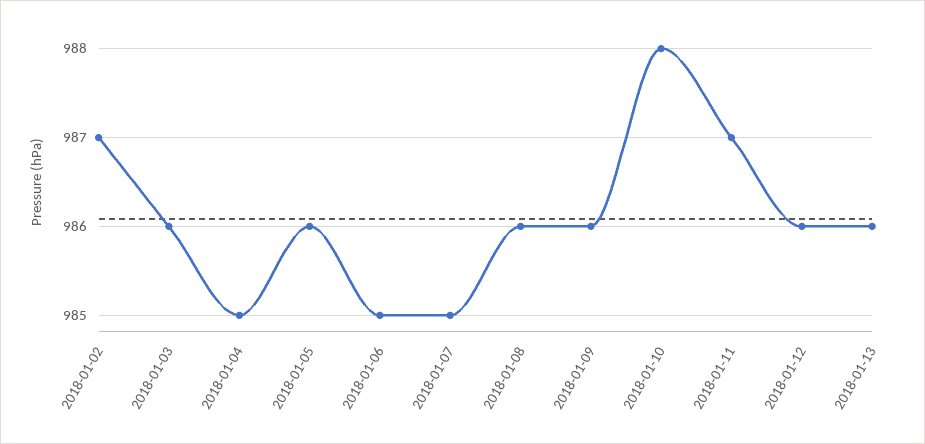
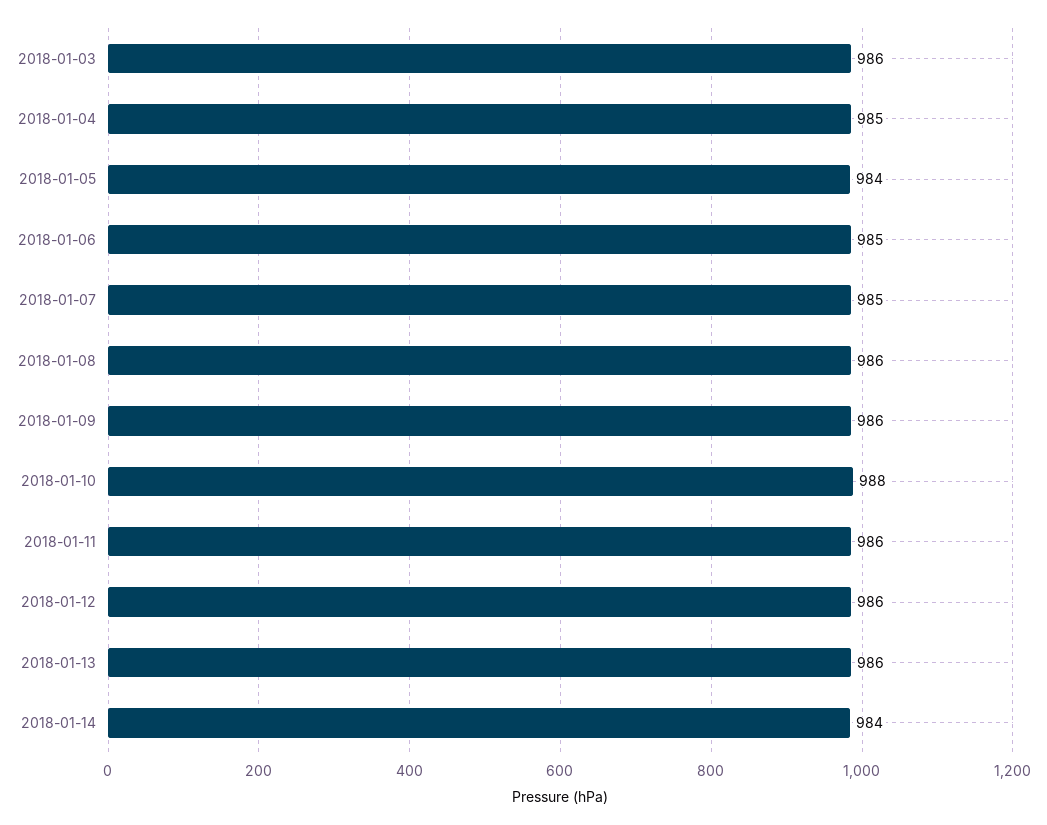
2018-01-02: 987 -> none
2018-01-05: 986 -> 984
2018-01-11: 987 -> 986
2018-01-14: none -> 984

